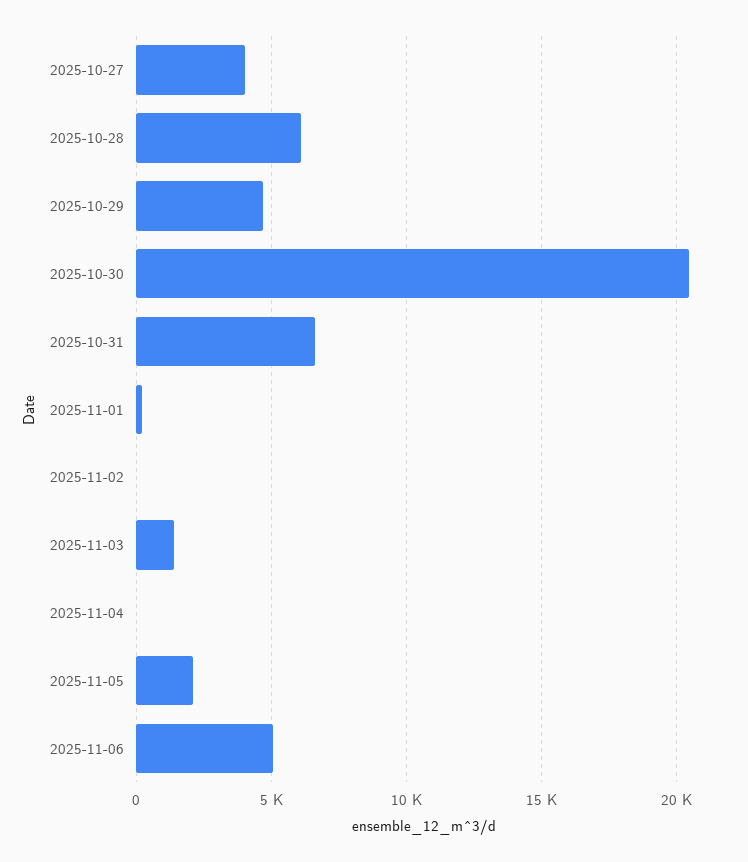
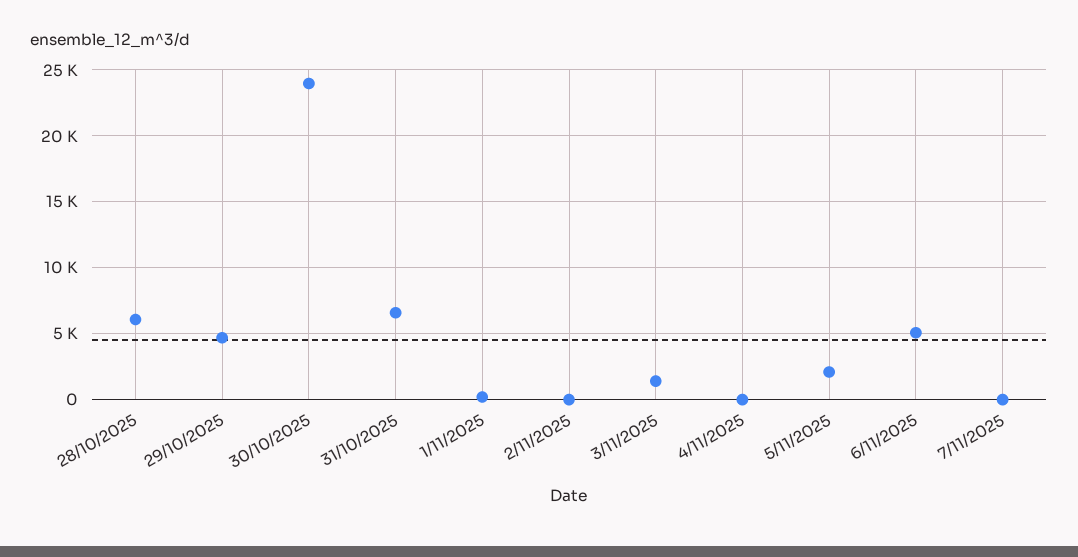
2025-10-27: 4000 -> none
2025-10-30: 20500 -> 24000
7/11/2025: none -> 0

